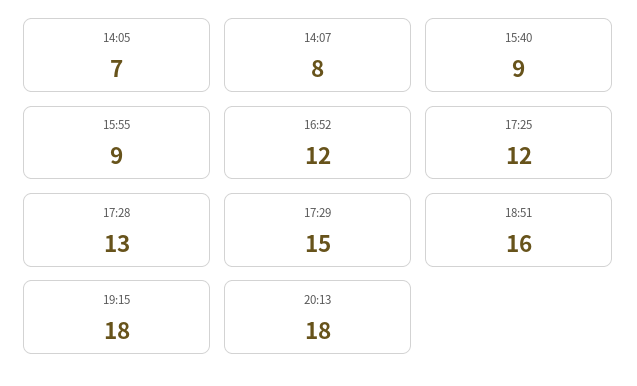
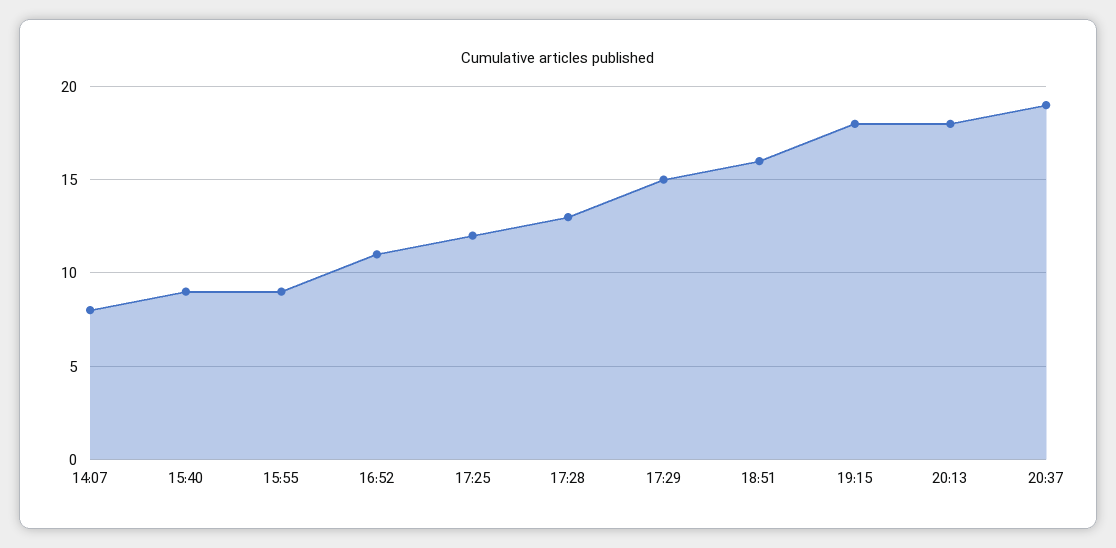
14:05: 7 -> none
16:52: 12 -> 11
20:37: none -> 19

